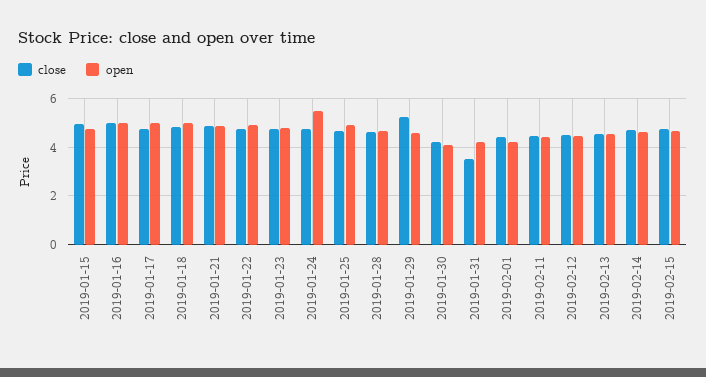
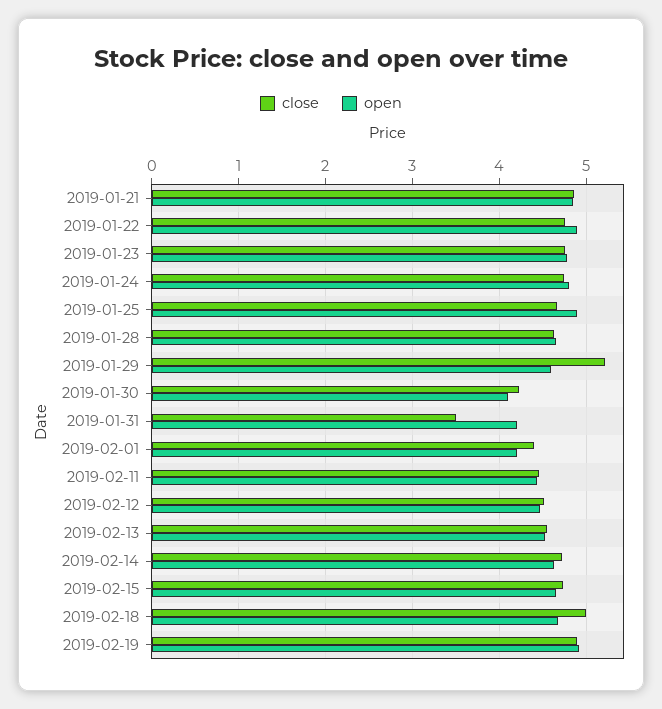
close, 2019-01-15: 5 -> none
open, 2019-01-15: 4.75 -> none
close, 2019-01-16: 5 -> none
open, 2019-01-16: 5 -> none
close, 2019-01-17: 4.75 -> none
open, 2019-01-17: 5 -> none
close, 2019-01-18: 4.75 -> none
open, 2019-01-18: 5 -> none
open, 2019-01-24: 5.5 -> 4.8
close, 2019-02-18: none -> 5
open, 2019-02-18: none -> 4.7
close, 2019-02-19: none -> 4.9
open, 2019-02-19: none -> 4.9

